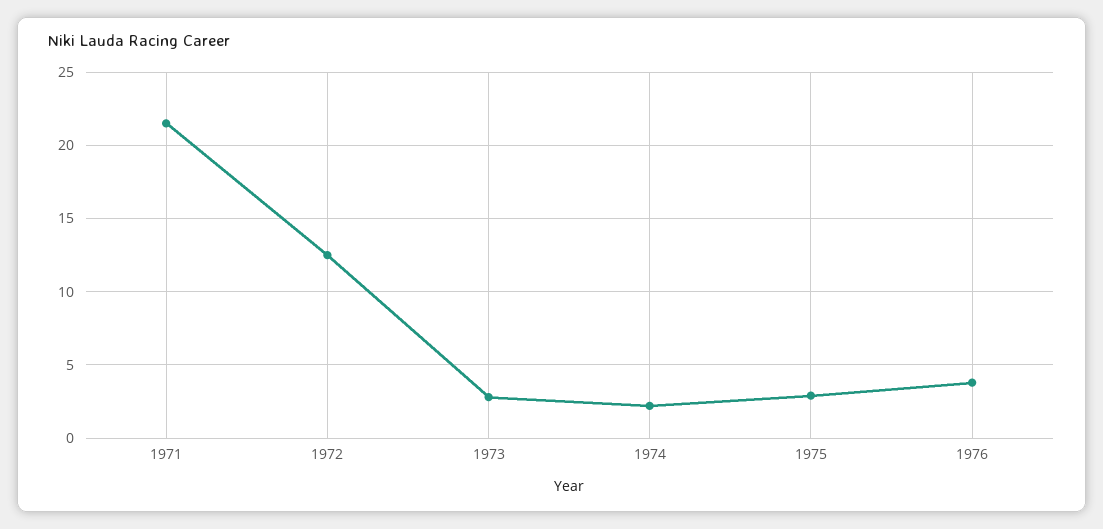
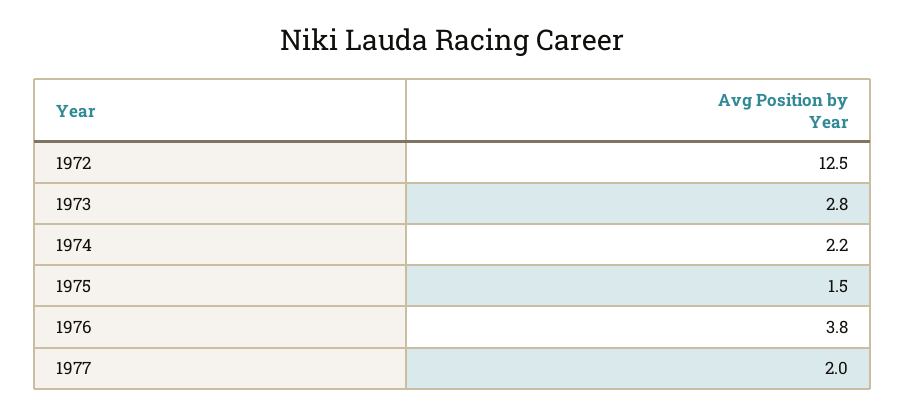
1971: 21.5 -> none
1975: 3 -> 1.5
1977: none -> 2

